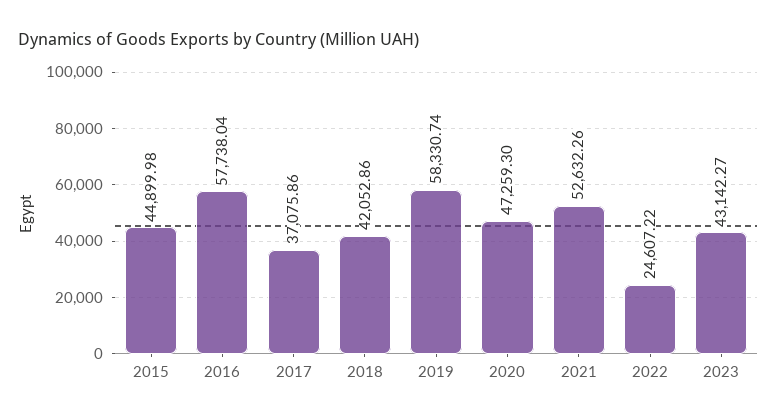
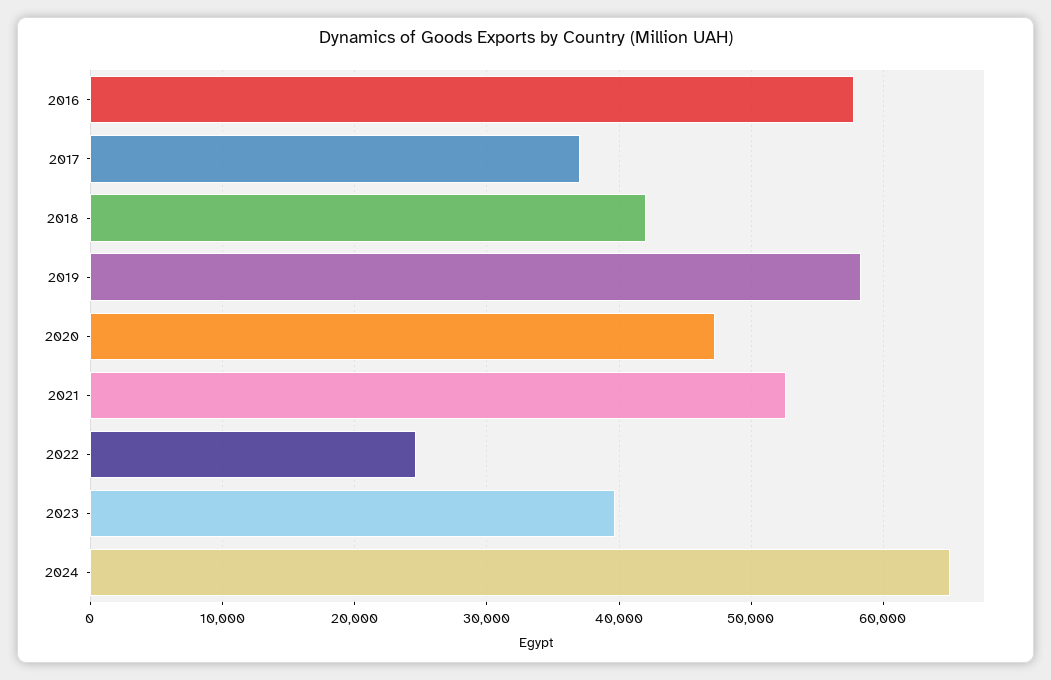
2015: 44899.98 -> none
2023: 43142.27 -> 40000
2024: none -> 65000

